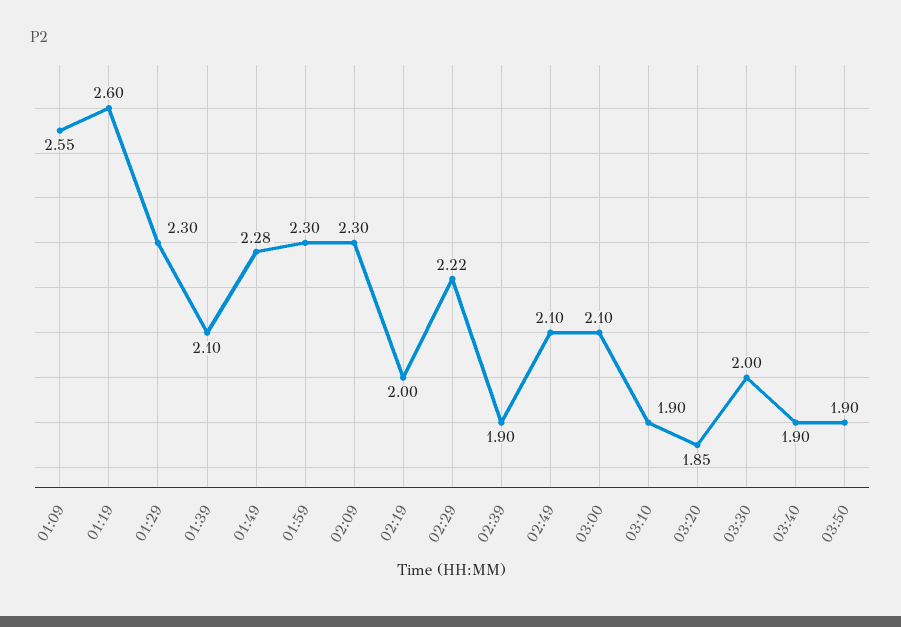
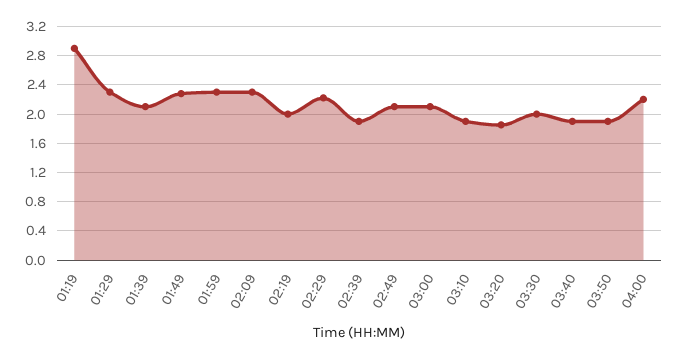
01:09: 2.55 -> none
01:19: 2.6 -> 2.9
04:00: none -> 2.2

